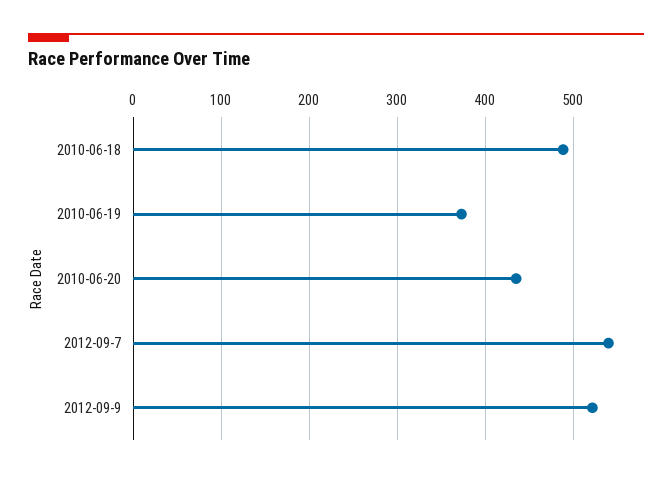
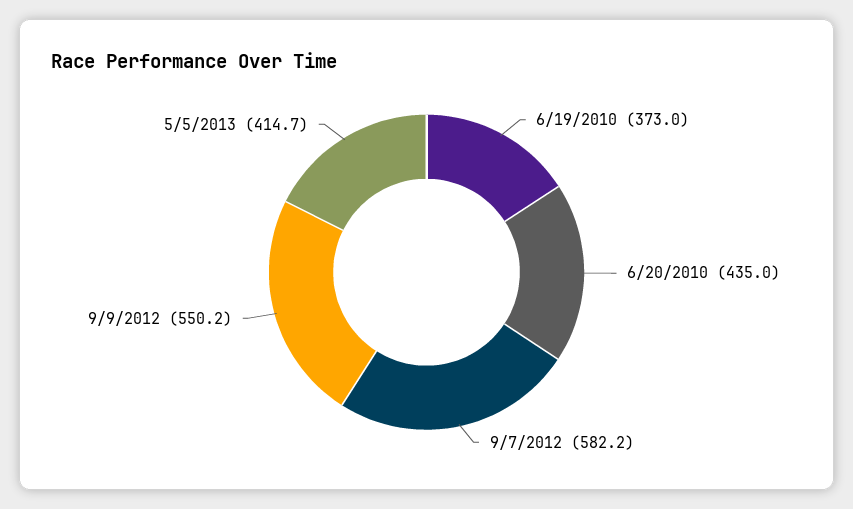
2010-06-18: 490 -> none
2012-09-7: 540 -> 582.2
2012-09-9: 520 -> 550.2
5/5/2013: none -> 414.7

